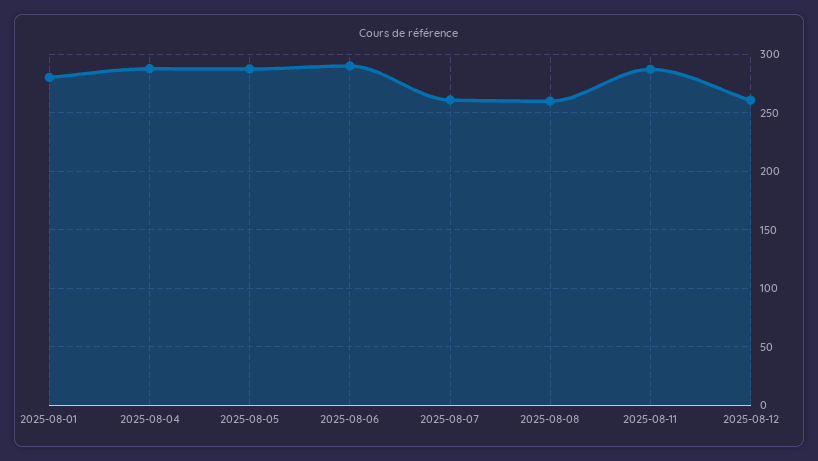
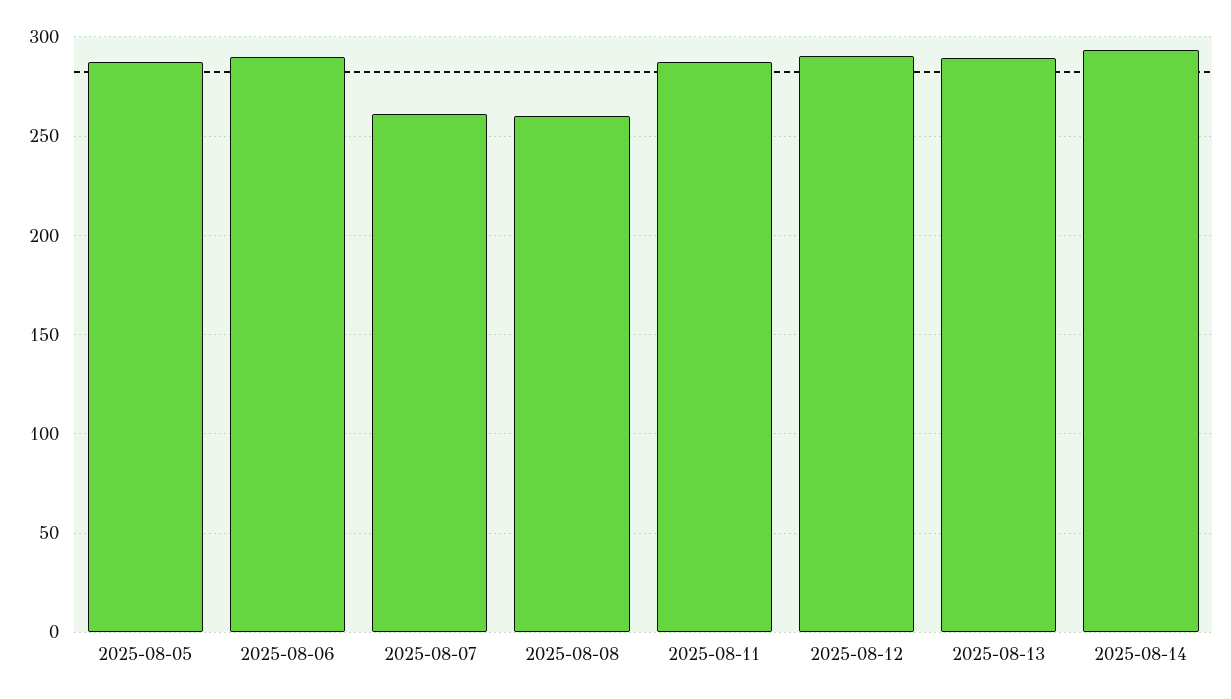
2025-08-01: 280 -> none
2025-08-04: 290 -> none
2025-08-12: 260 -> 290
2025-08-13: none -> 290
2025-08-14: none -> 295

